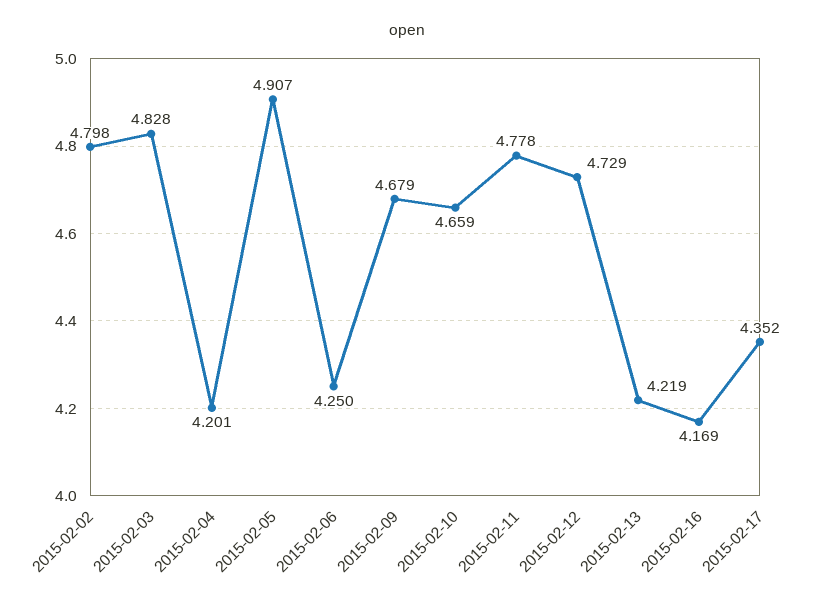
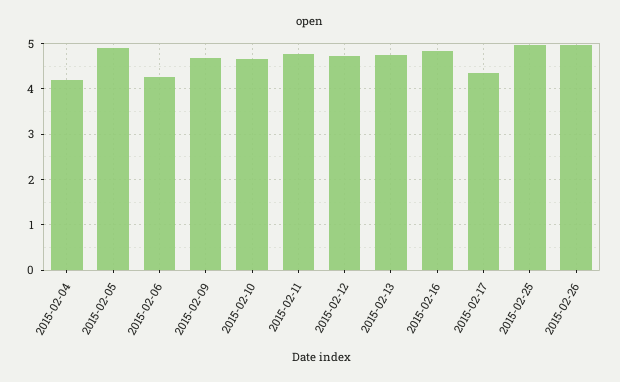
2015-02-02: 4.798 -> none
2015-02-03: 4.828 -> none
2015-02-13: 4.219 -> 4.8
2015-02-16: 4.169 -> 4.8
2015-02-25: none -> 5
2015-02-26: none -> 5

